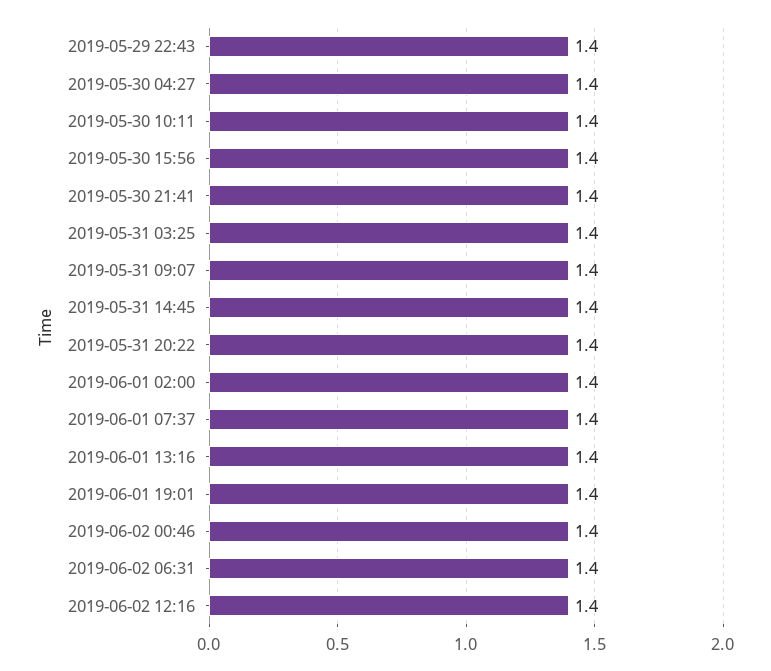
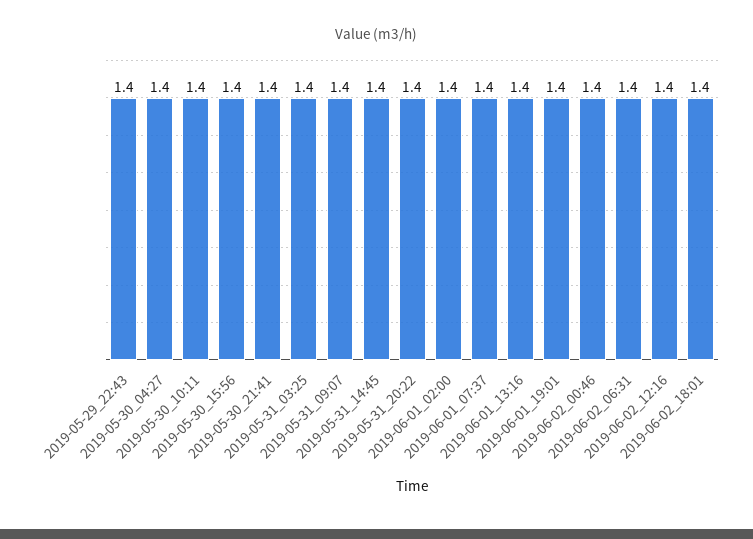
2019-06-02_18:01: none -> 1.4

